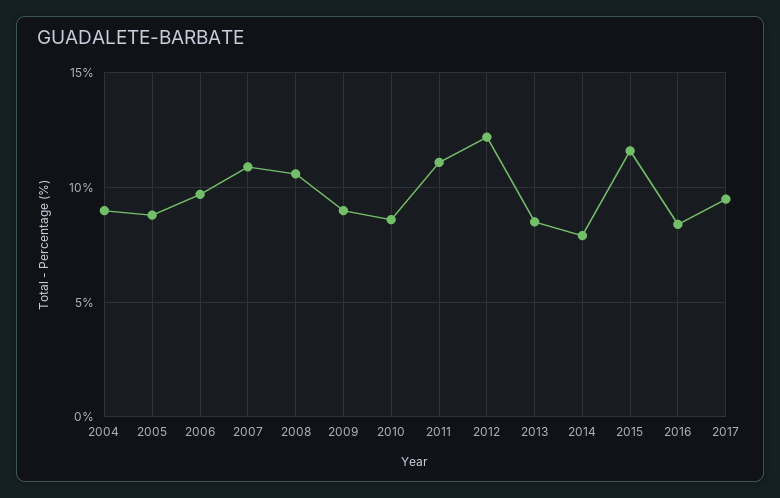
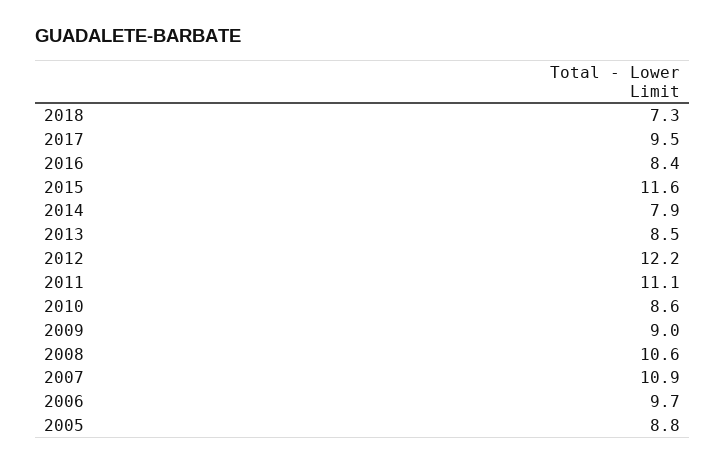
2004: 9 -> none
2018: none -> 7.3

